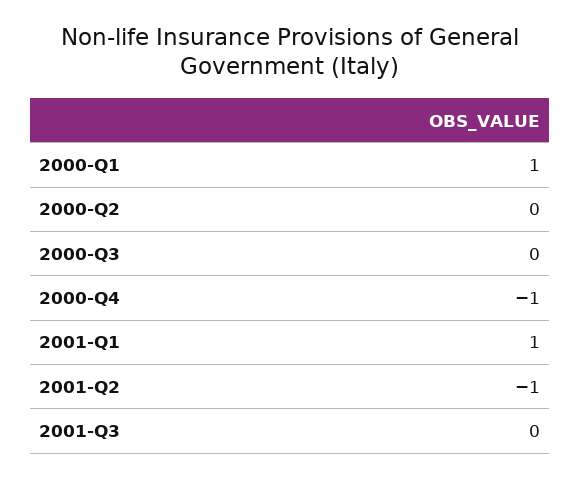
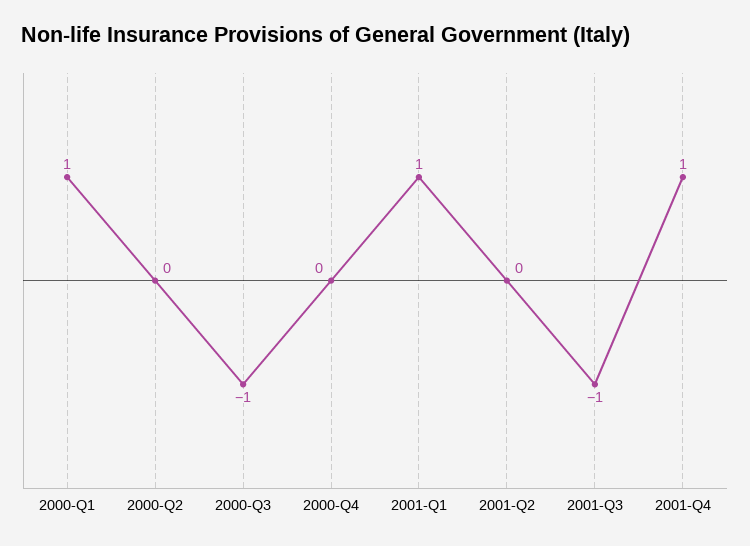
2000-Q3: 0 -> -1
2000-Q4: -1 -> 0
2001-Q2: -1 -> 0
2001-Q3: 0 -> -1
2001-Q4: none -> 1

